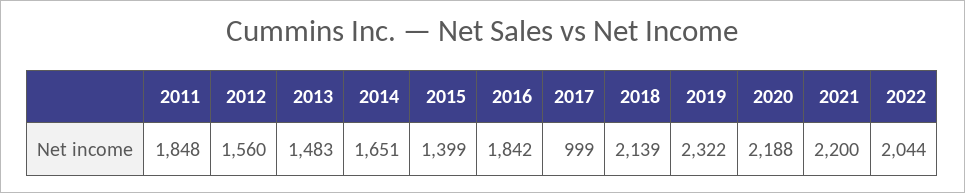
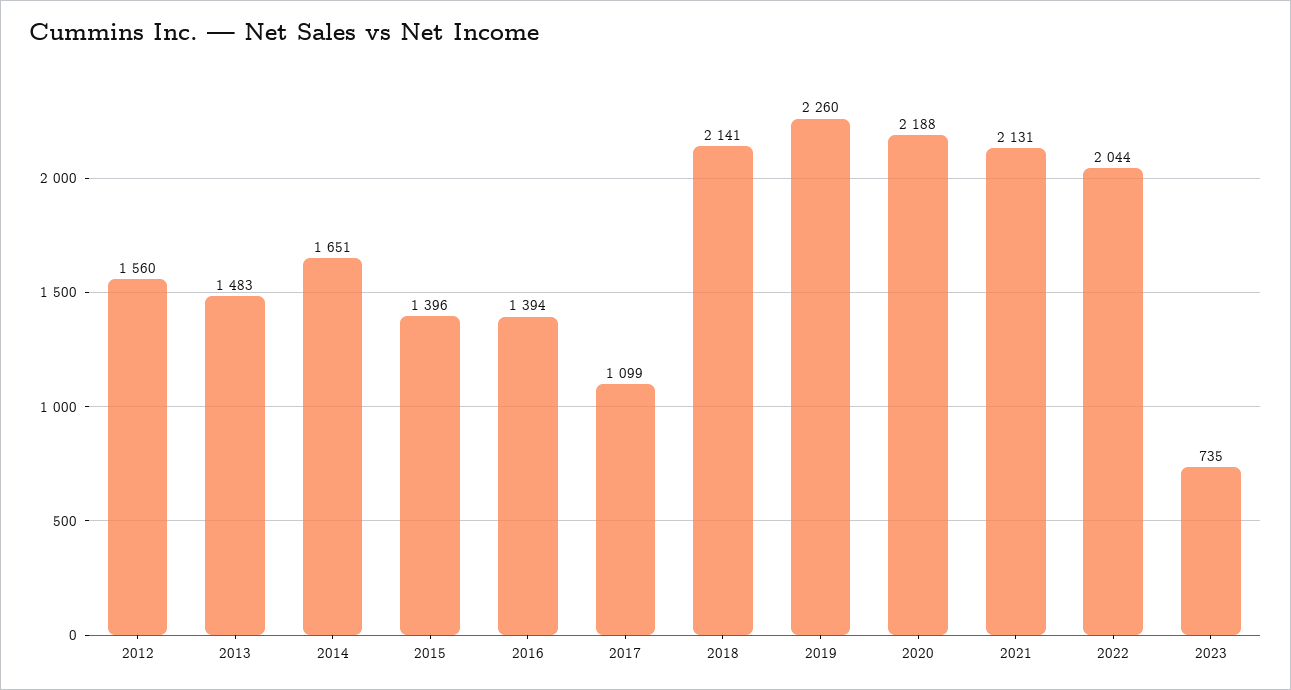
2011: 1848 -> none
2015: 1399 -> 1396
2016: 1842 -> 1394
2017: 999 -> 1099
2018: 2139 -> 2141
2019: 2322 -> 2260
2021: 2200 -> 2131
2023: none -> 735

